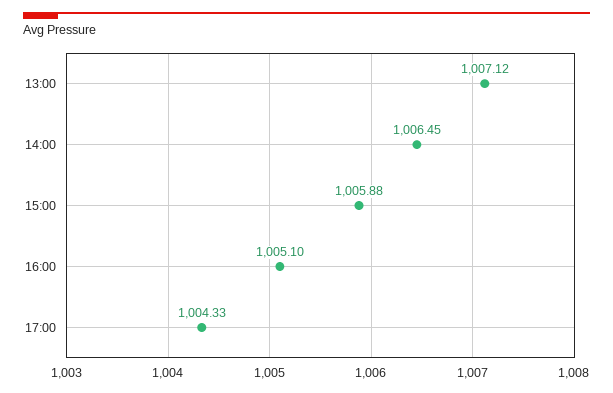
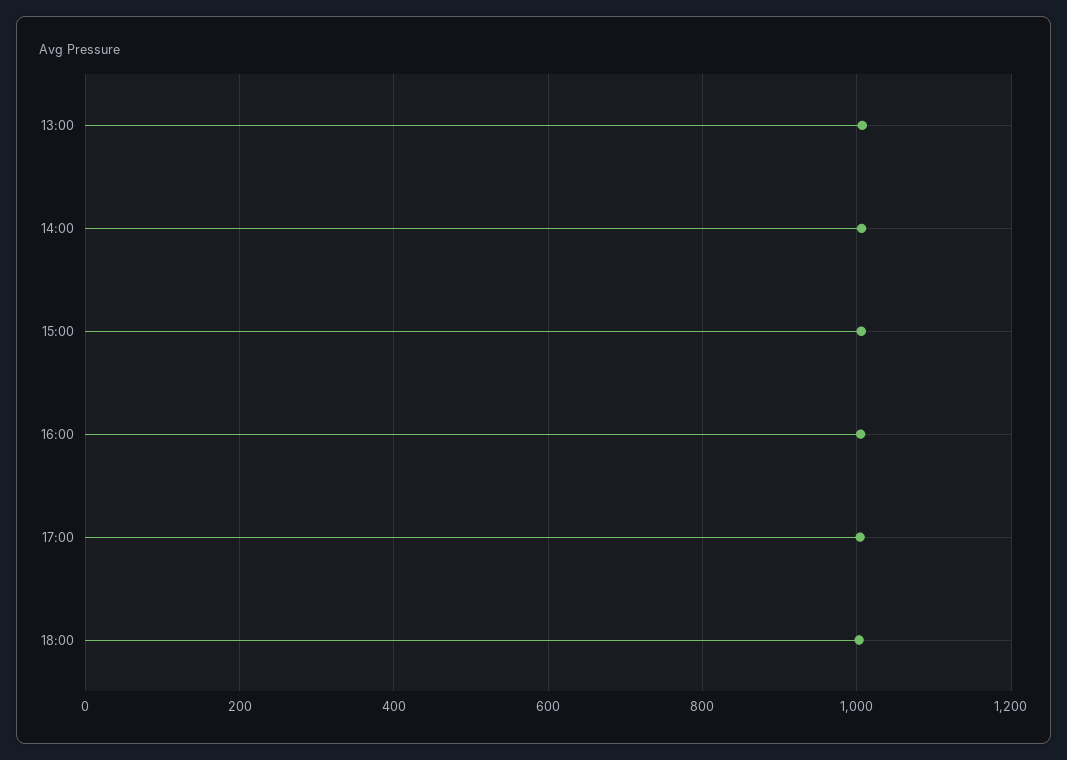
18:00: none -> 1000

